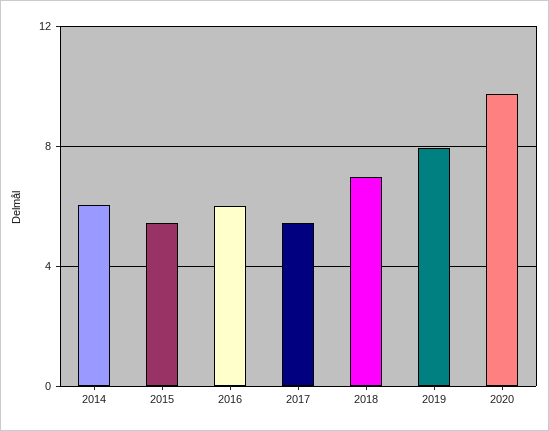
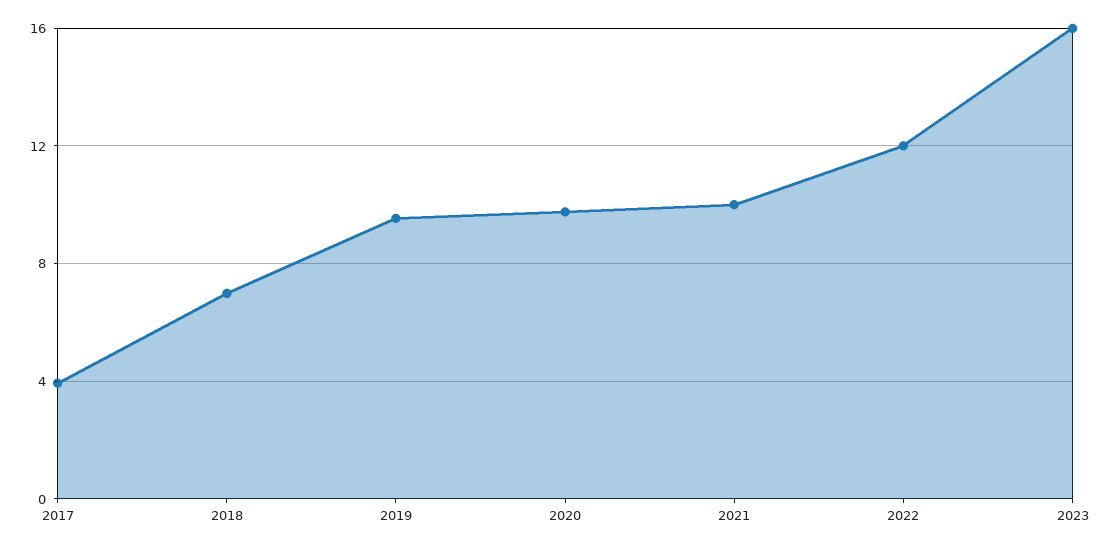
2014: 6 -> none
2015: 5.5 -> none
2016: 6 -> none
2017: 5.5 -> 4
2019: 8 -> 9.5
2021: none -> 10
2022: none -> 12
2023: none -> 16

